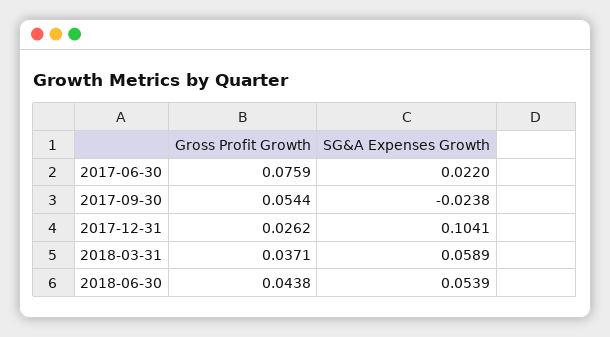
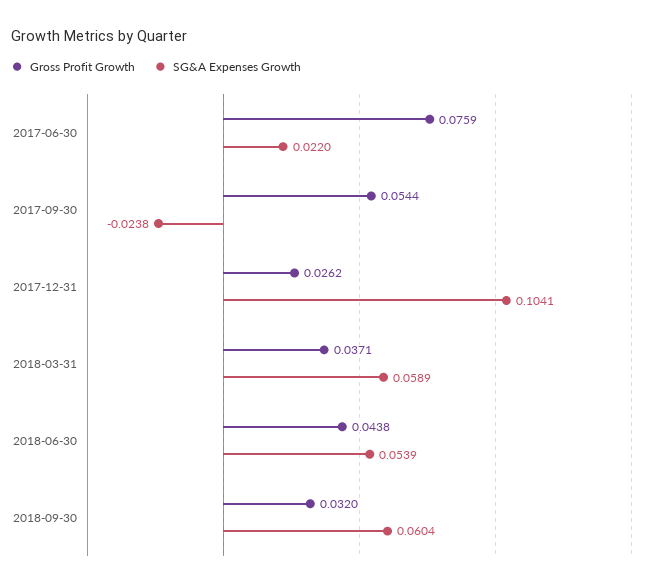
Gross Profit Growth, 2018-09-30: none -> 0.032
SG&A Expenses Growth, 2018-09-30: none -> 0.0604

